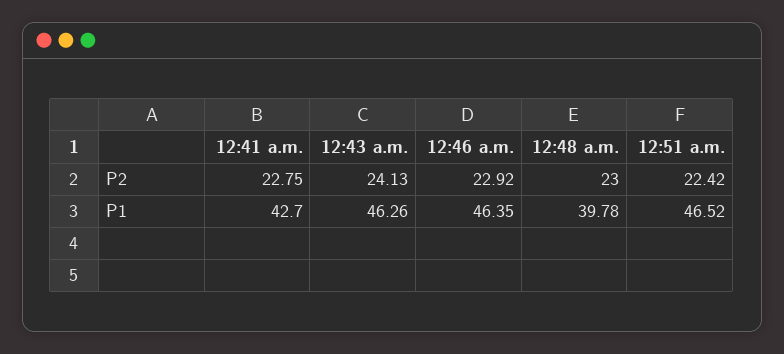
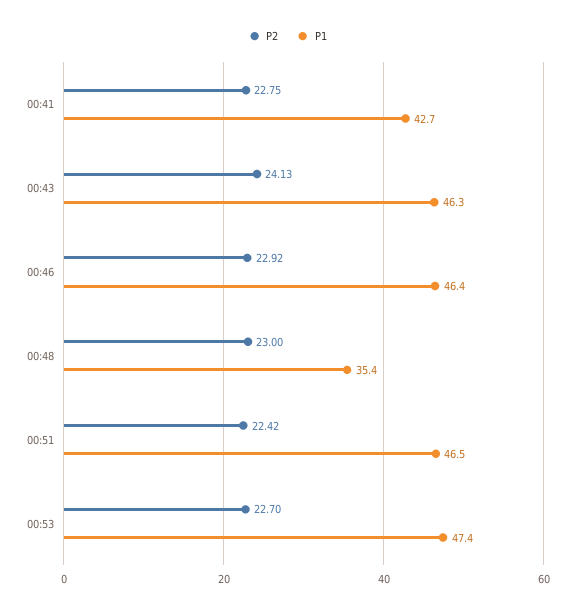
P1, 12:48 a.m.: 39.78 -> 35.4
P2, 00:53: none -> 22.7
P1, 00:53: none -> 47.4

